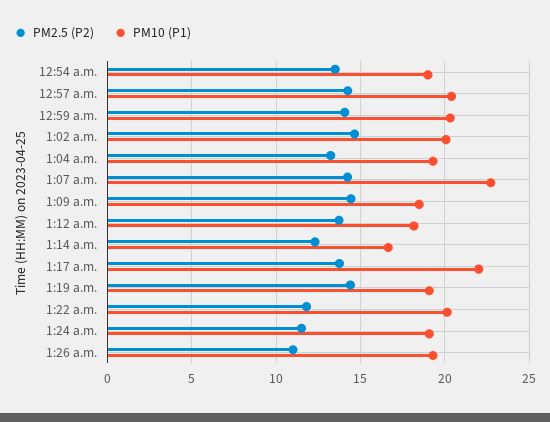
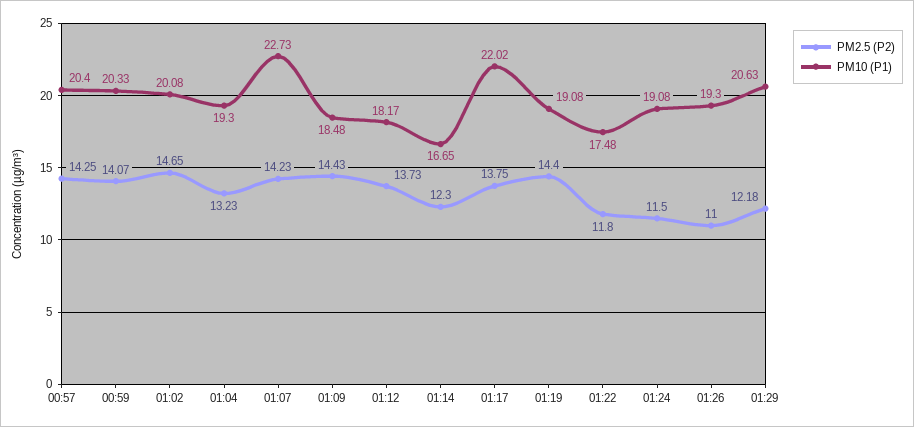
PM2.5 (P2), 12:54 a.m.: 13.5 -> none
PM10 (P1), 12:54 a.m.: 19 -> none
PM10 (P1), 1:22 a.m.: 20 -> 17.48
PM2.5 (P2), 01:29: none -> 12.18
PM10 (P1), 01:29: none -> 20.63

